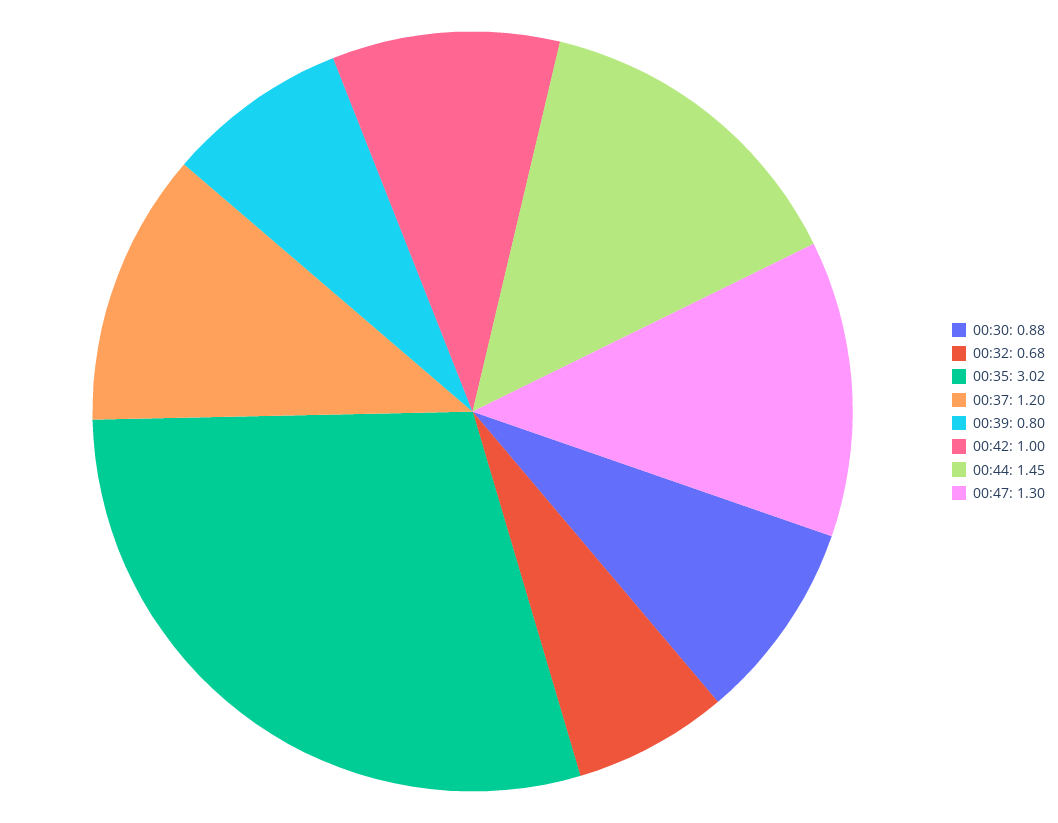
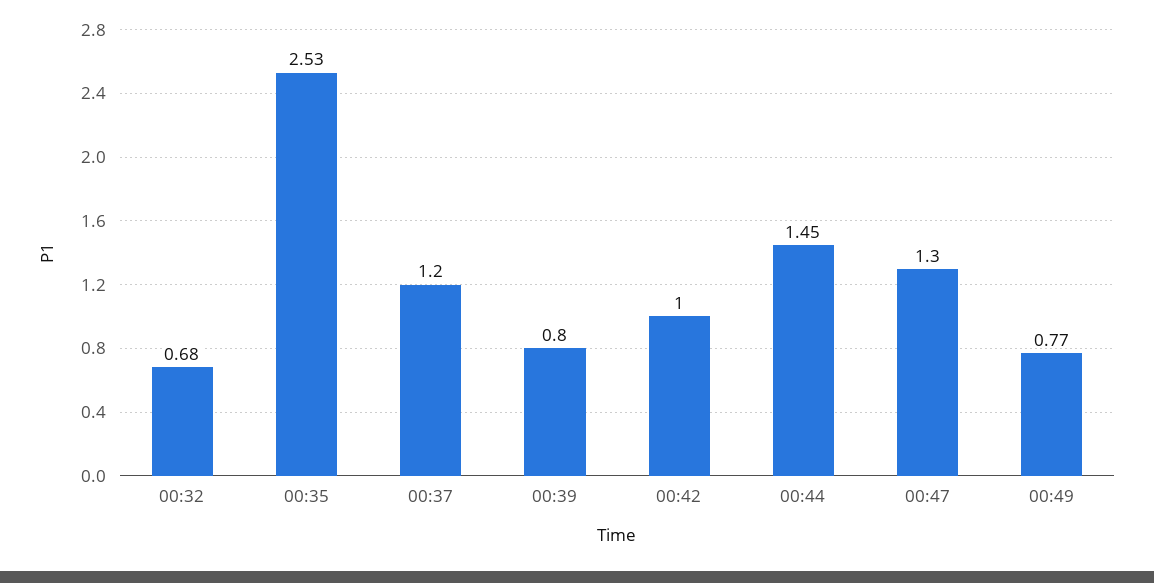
00:30: 0.88 -> none
00:35: 3.02 -> 2.53
00:49: none -> 0.77

